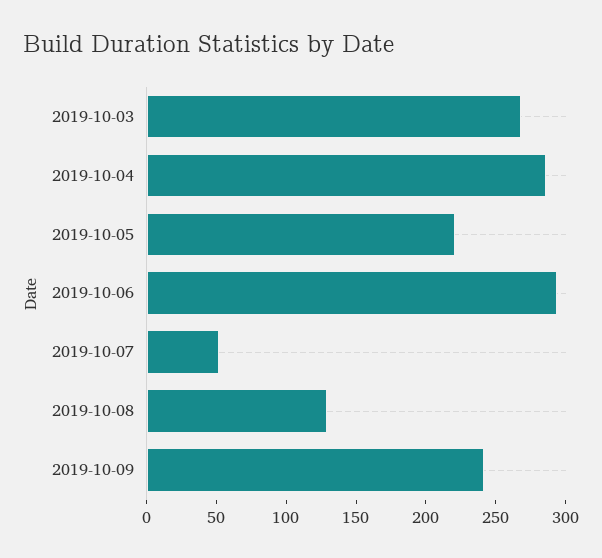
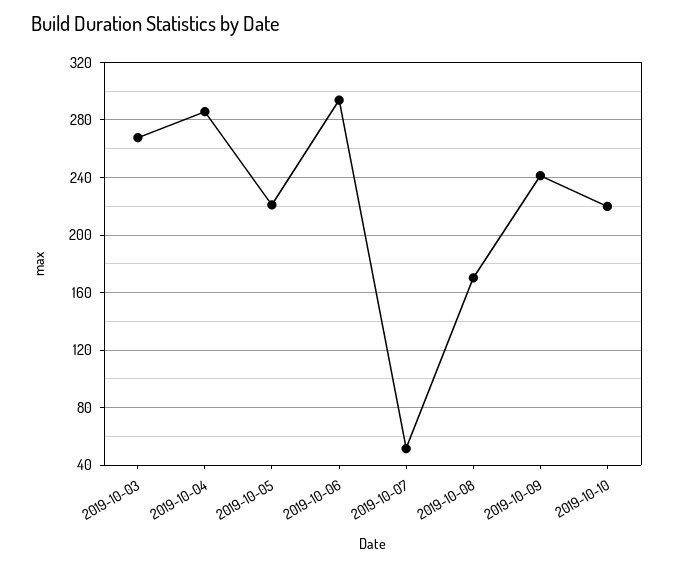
2019-10-08: 130 -> 170
2019-10-10: none -> 220

